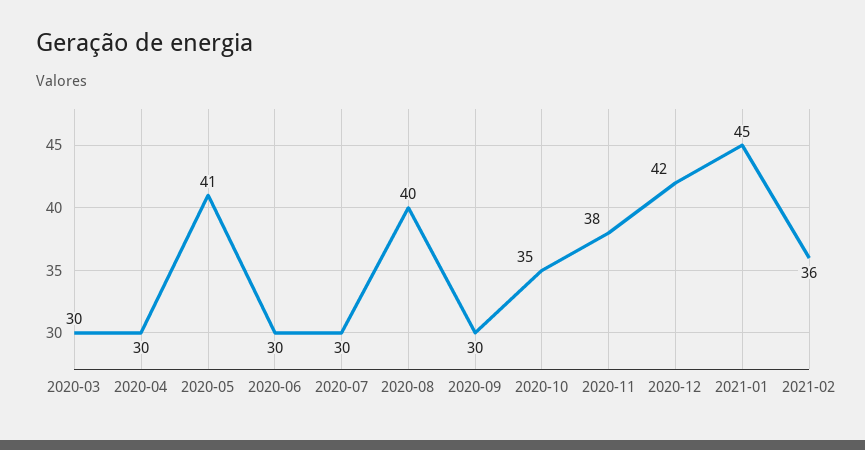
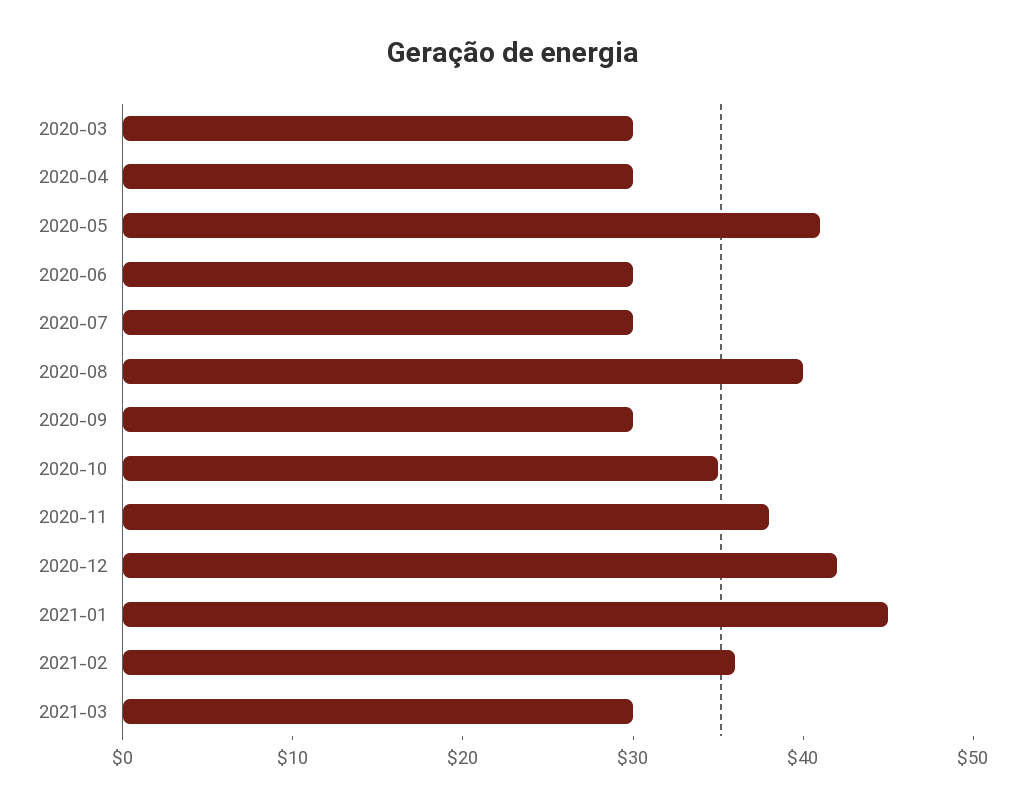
2021-03: none -> 30

